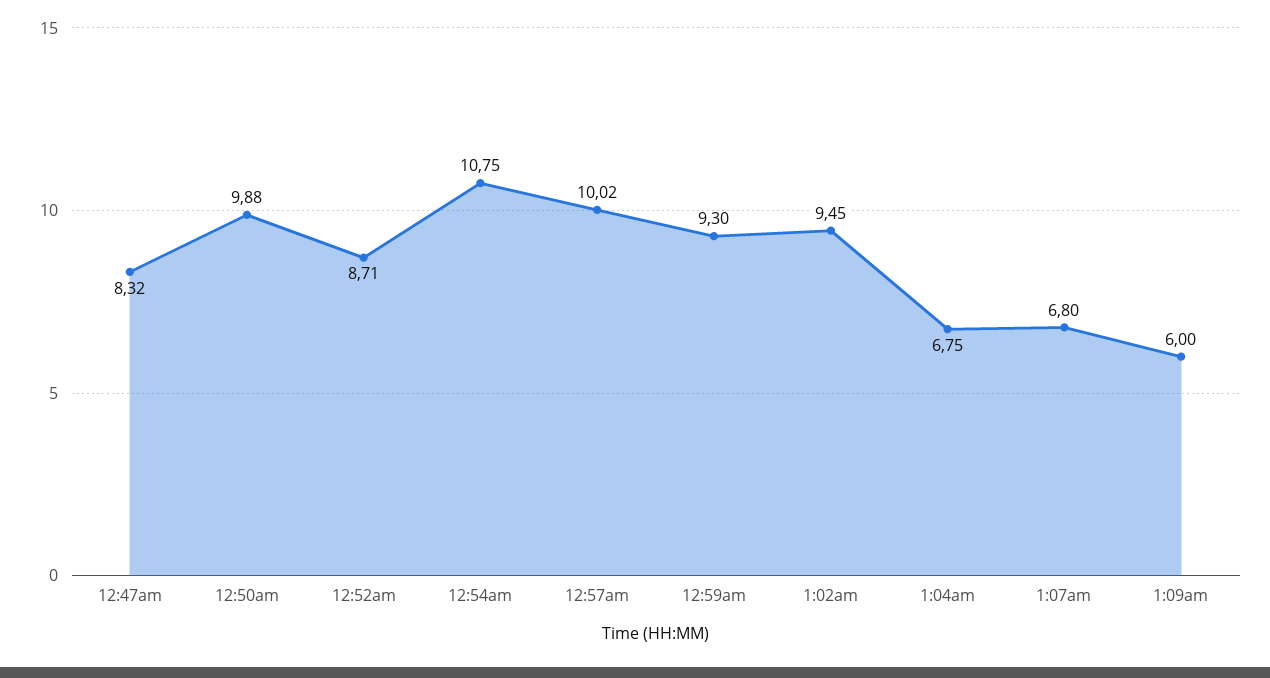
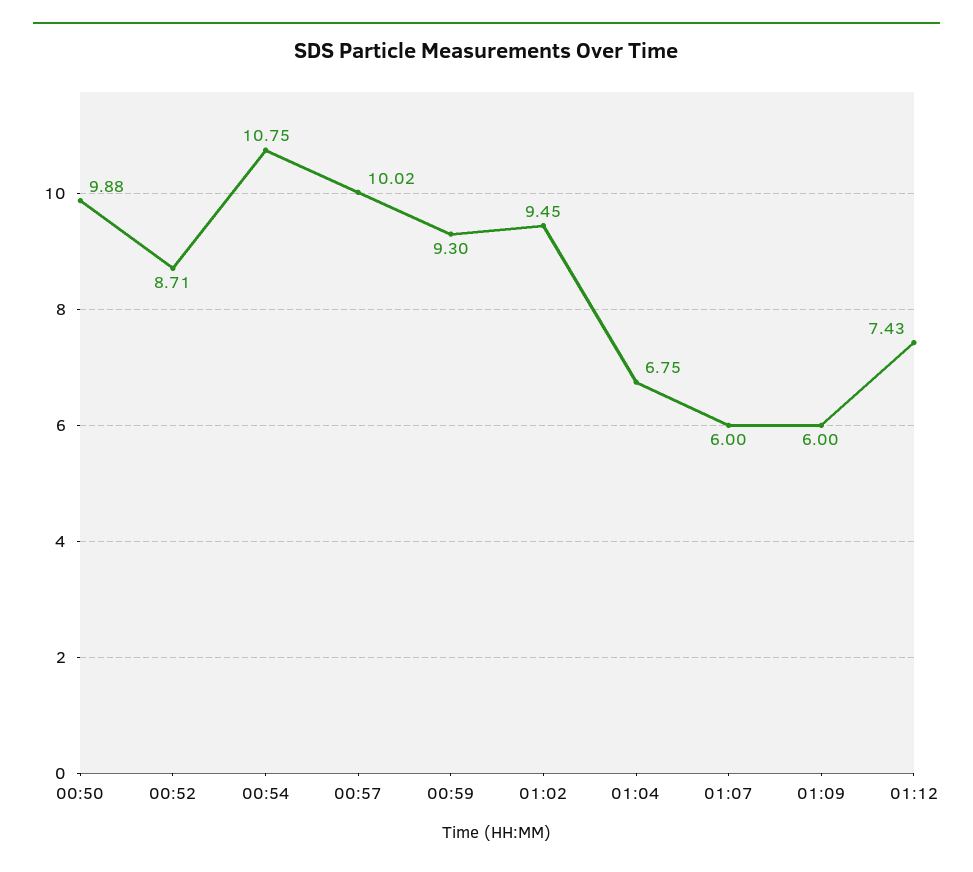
12:47am: 8.32 -> none
1:07am: 6.8 -> 6
01:12: none -> 7.43

